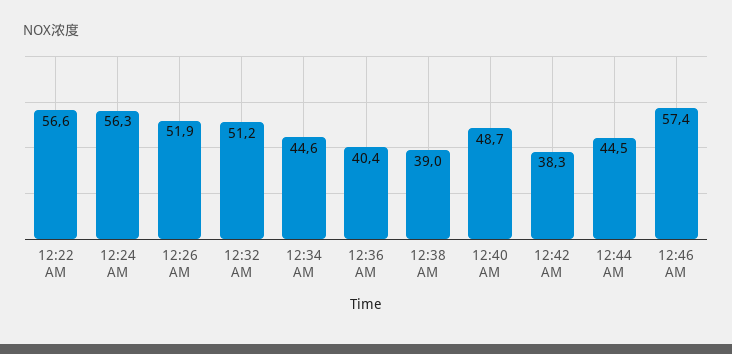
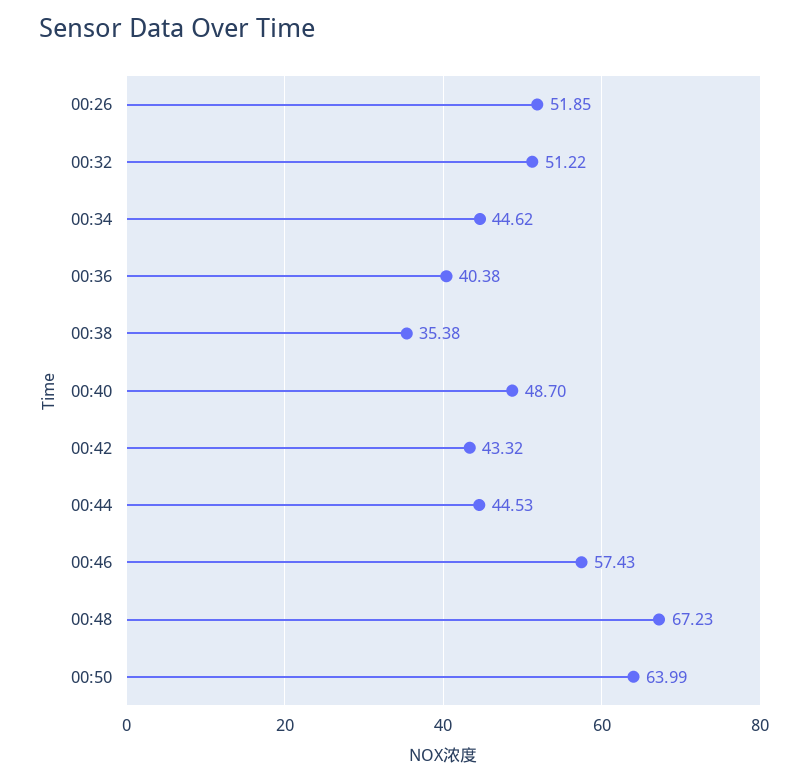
12:22 AM: 56.6 -> none
12:24 AM: 56.3 -> none
12:38 AM: 39 -> 35.38
12:42 AM: 38.3 -> 43.32
00:48: none -> 67.23
00:50: none -> 63.99

